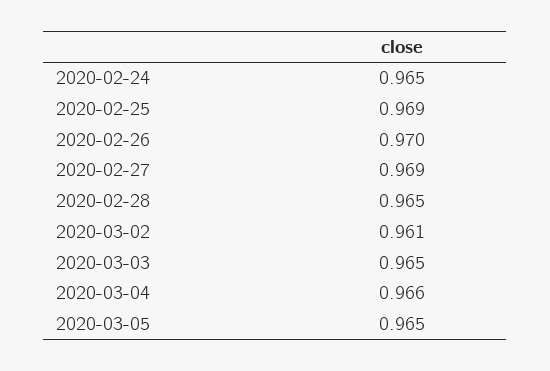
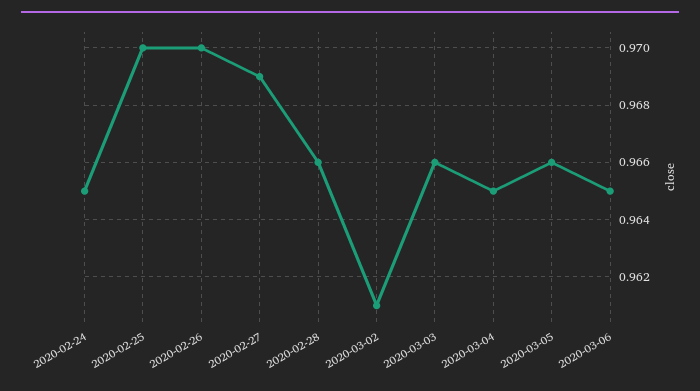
2020-02-25: 0.969 -> 0.97
2020-02-28: 0.965 -> 0.966
2020-03-03: 0.965 -> 0.966
2020-03-04: 0.966 -> 0.965
2020-03-05: 0.965 -> 0.966
2020-03-06: none -> 0.965

